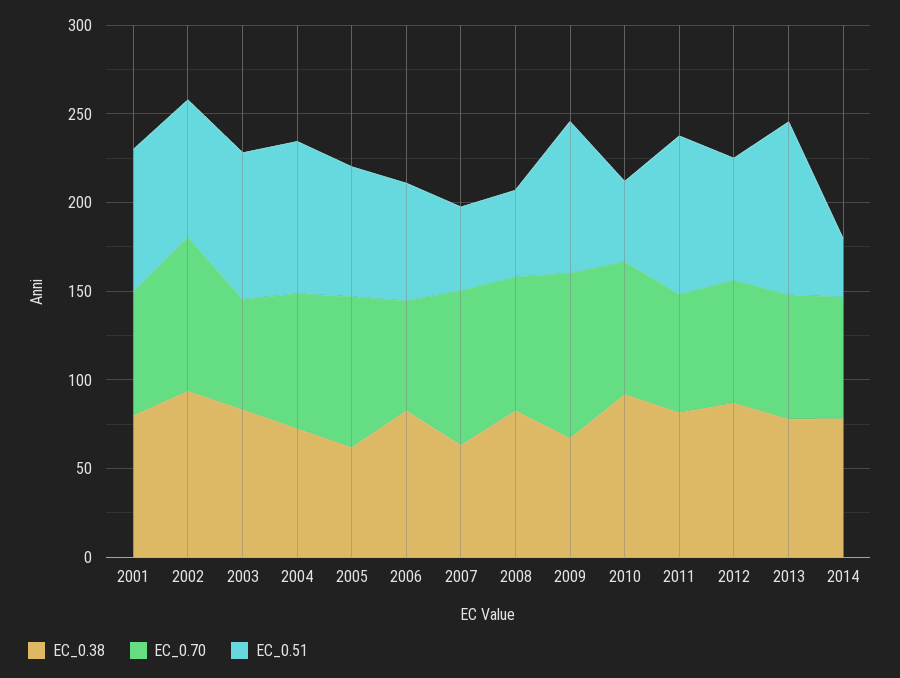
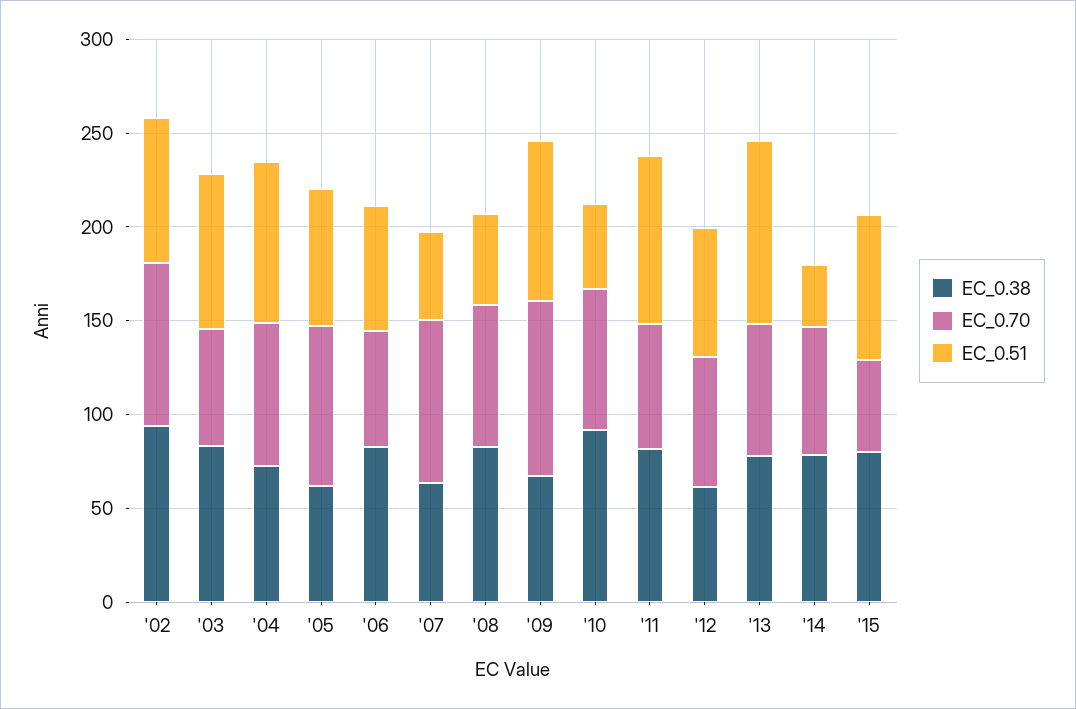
EC_0.38, 2001: 80 -> none
EC_0.70, 2001: 70 -> none
EC_0.51, 2001: 80 -> none
EC_0.38, 2012: 90 -> 60
EC_0.38, '15: none -> 80
EC_0.70, '15: none -> 50
EC_0.51, '15: none -> 80

